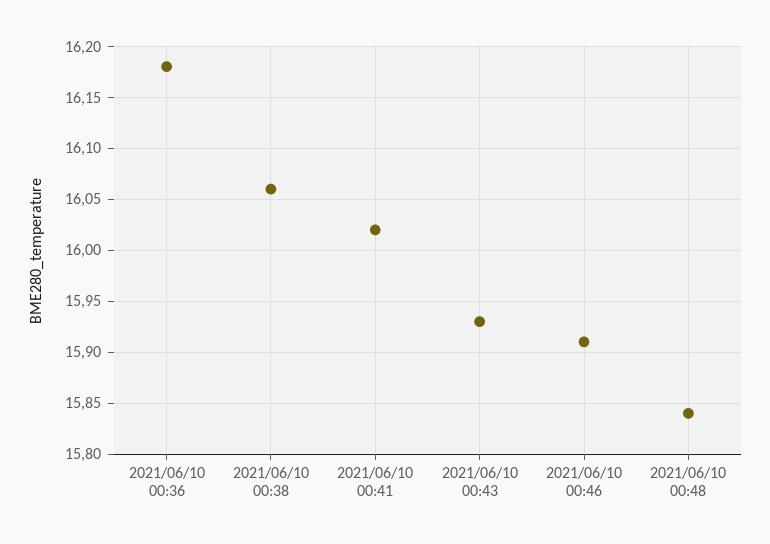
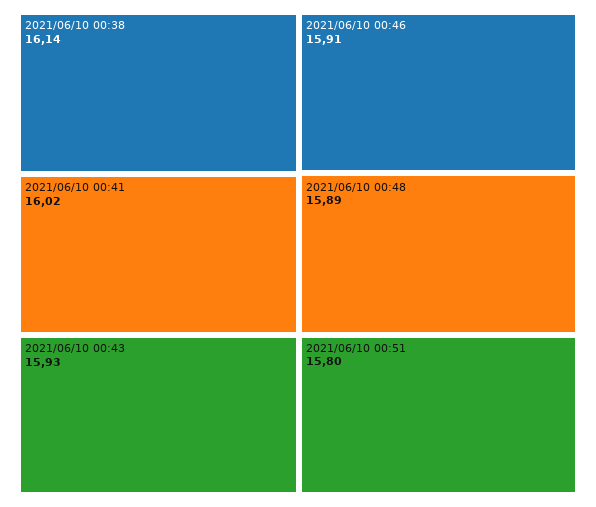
2021/06/10 00:36: 16.18 -> none
2021/06/10 00:38: 16.06 -> 16.14
2021/06/10 00:48: 15.84 -> 15.89
2021/06/10 00:51: none -> 15.8

